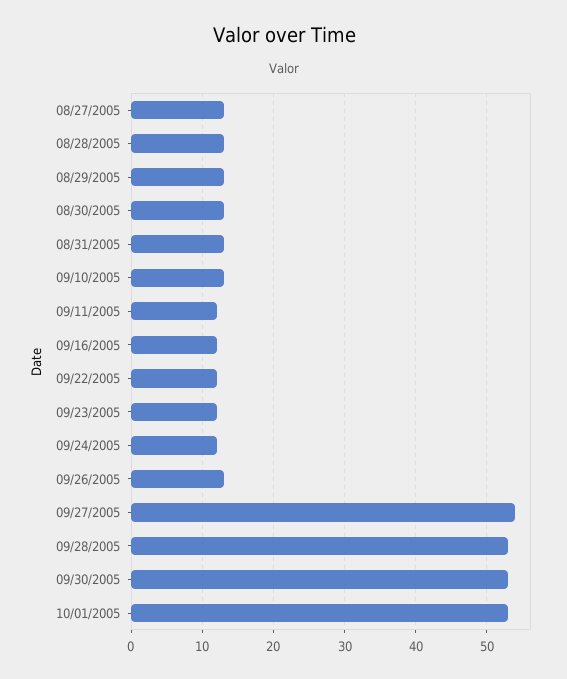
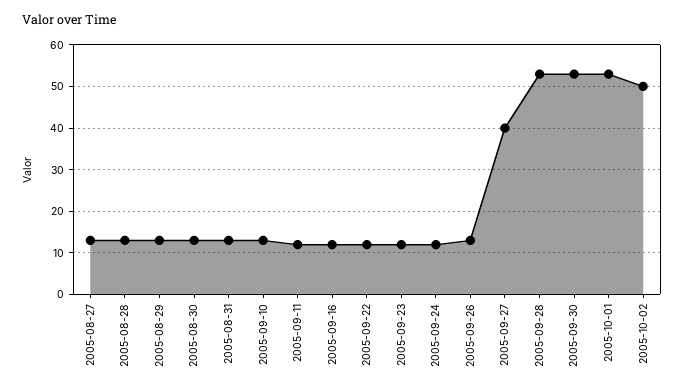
09/27/2005: 54 -> 40
2005-10-02: none -> 50

